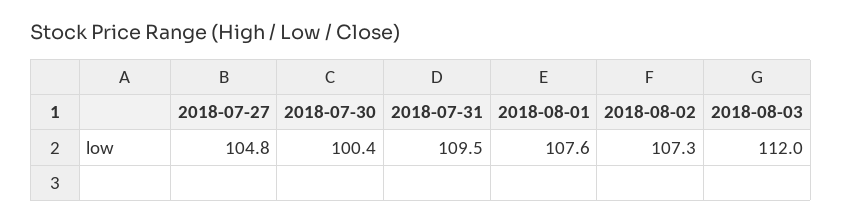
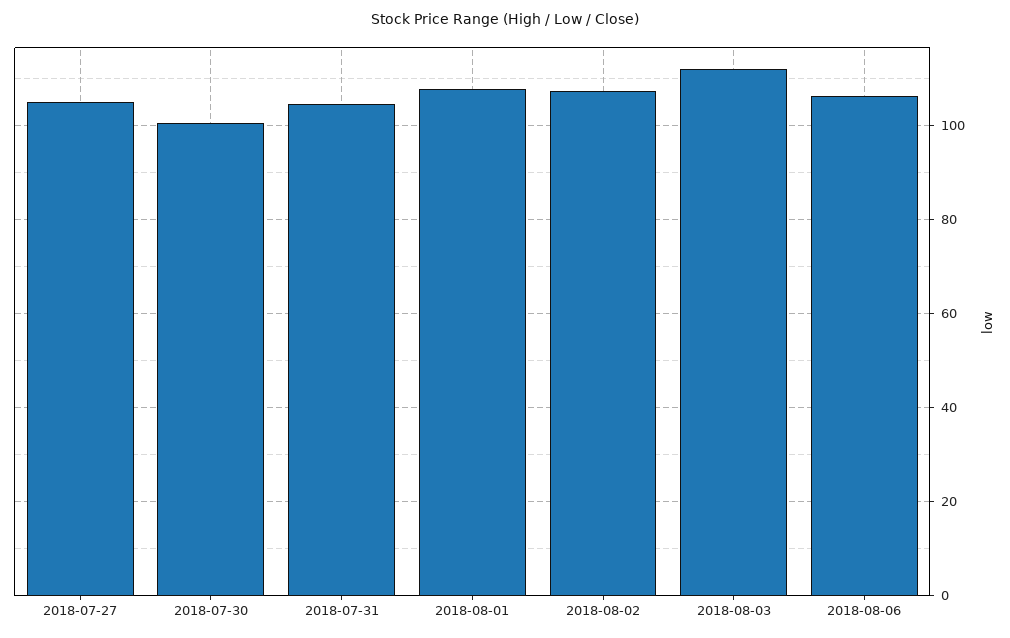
2018-07-31: 109.5 -> 104
2018-08-06: none -> 106

